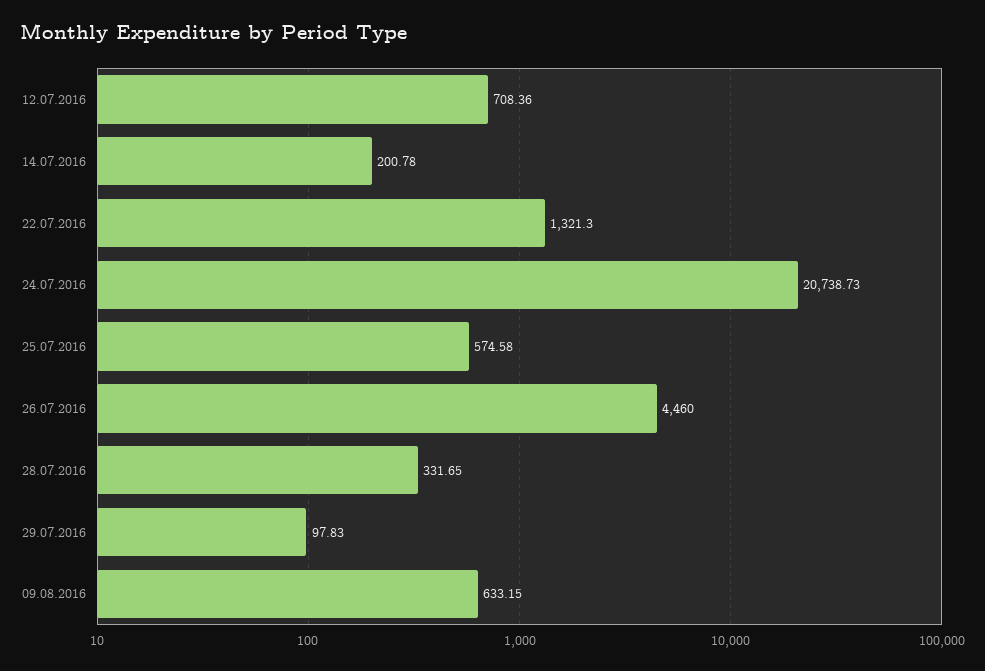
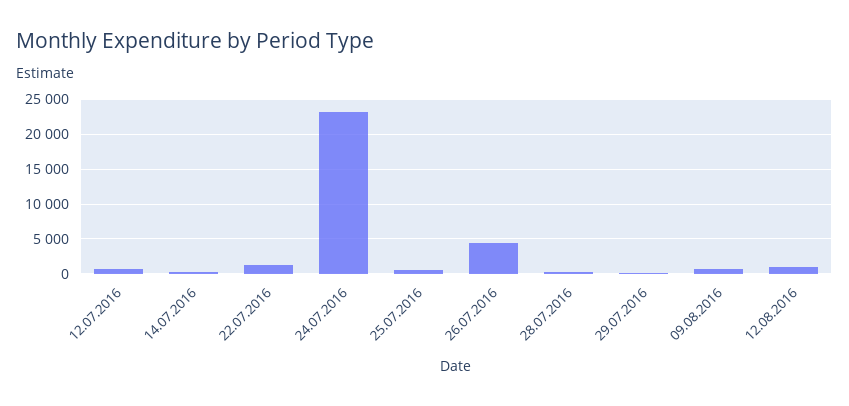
24.07.2016: 20738.73 -> 23000
12.08.2016: none -> 1000

